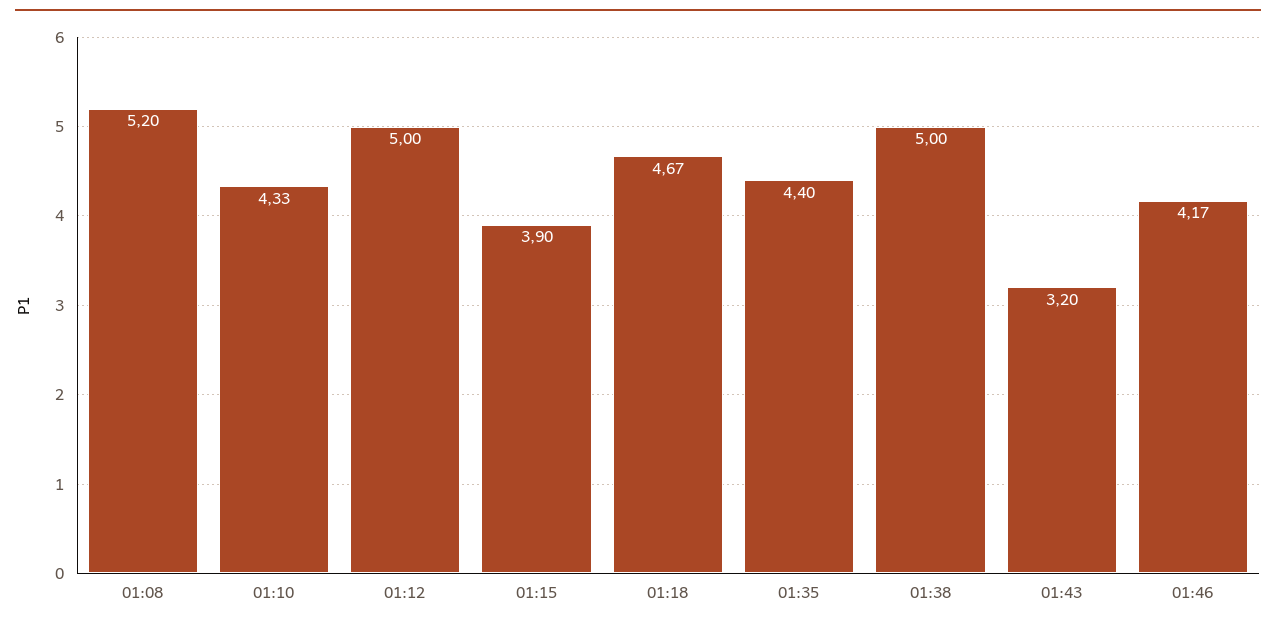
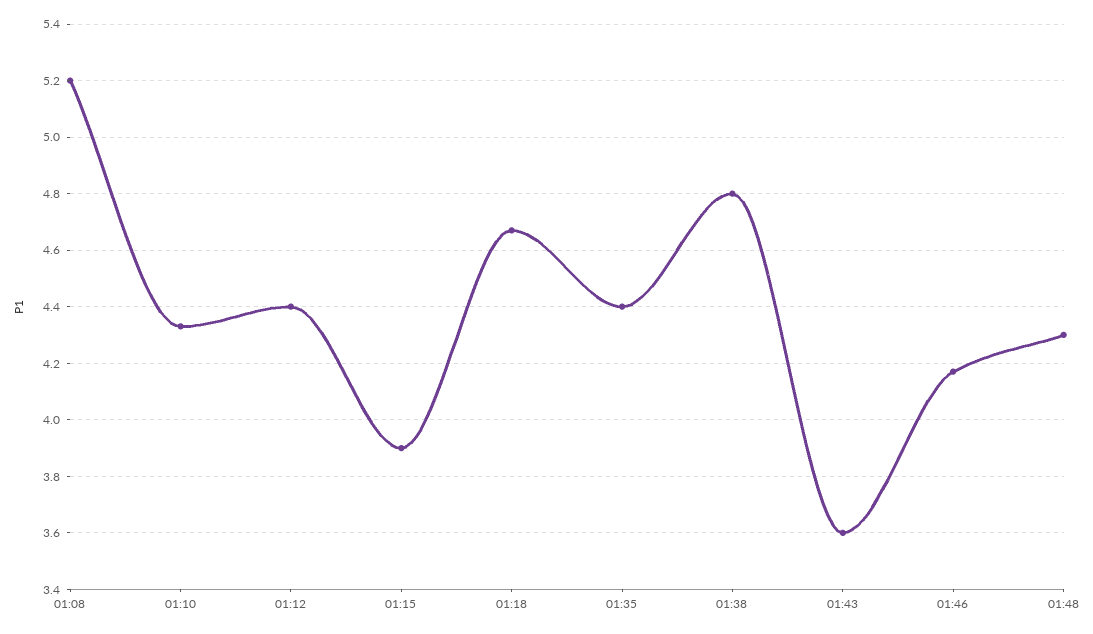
01:12: 5 -> 4.4
01:38: 5 -> 4.8
01:43: 3.2 -> 3.6
01:48: none -> 4.3

